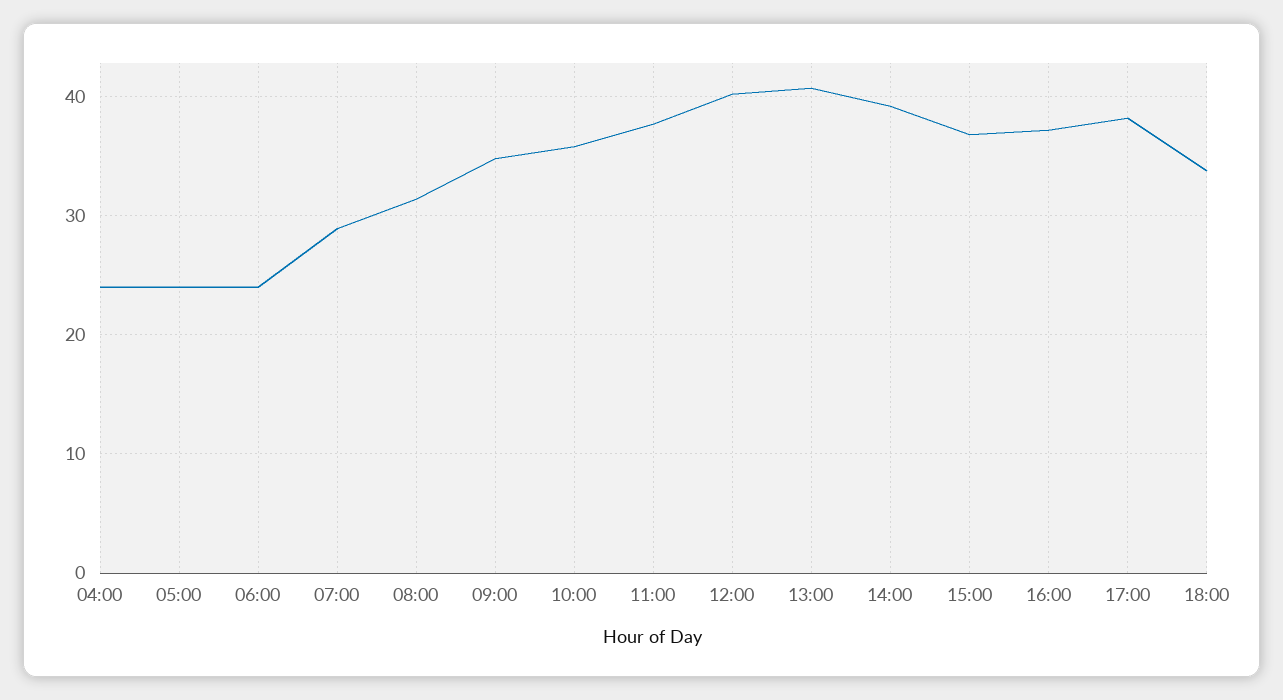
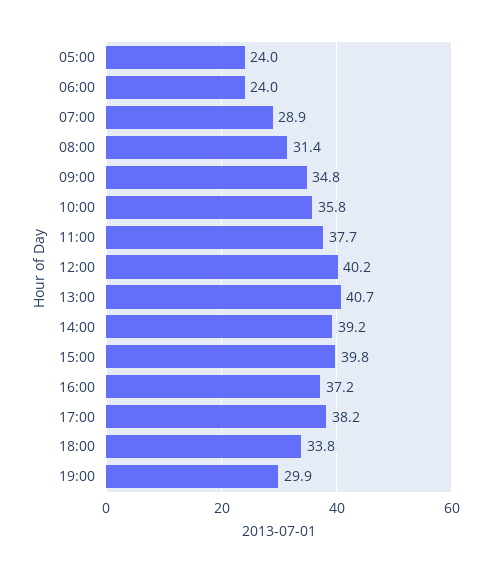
04:00: 24 -> none
15:00: 37 -> 39.8
19:00: none -> 29.9

